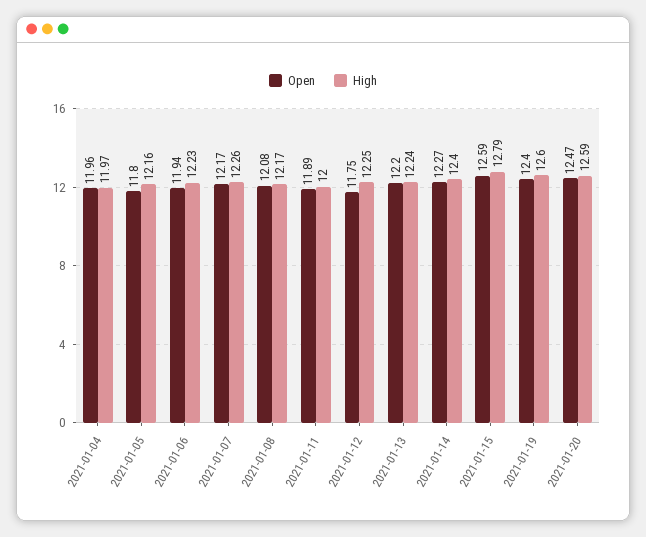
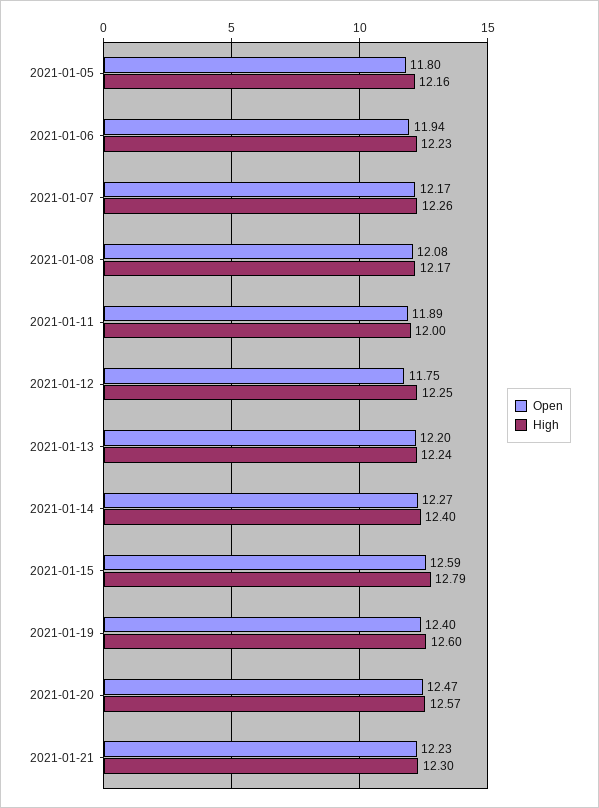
Open, 2021-01-04: 11.96 -> none
High, 2021-01-04: 11.97 -> none
High, 2021-01-20: 12.59 -> 12.57
Open, 2021-01-21: none -> 12.23
High, 2021-01-21: none -> 12.3

